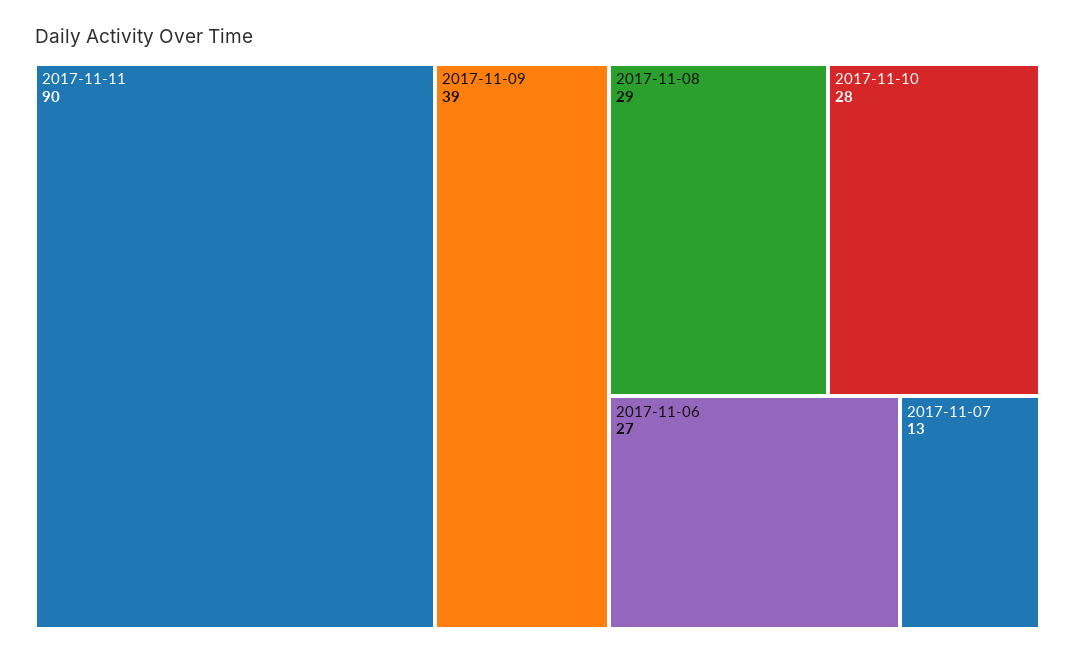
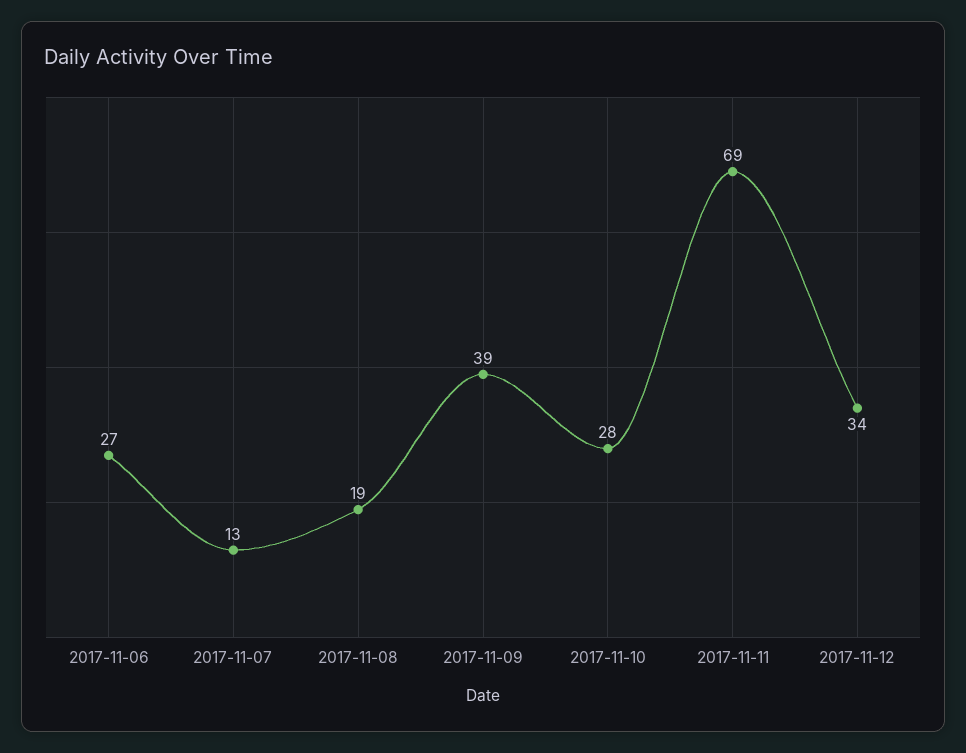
2017-11-11: 90 -> 69
2017-11-08: 29 -> 19
2017-11-12: none -> 34

